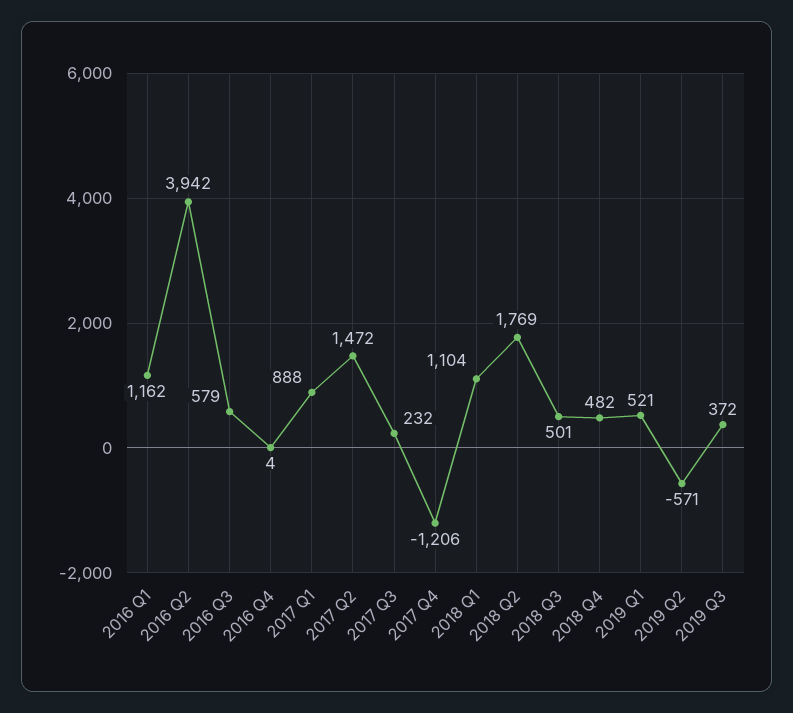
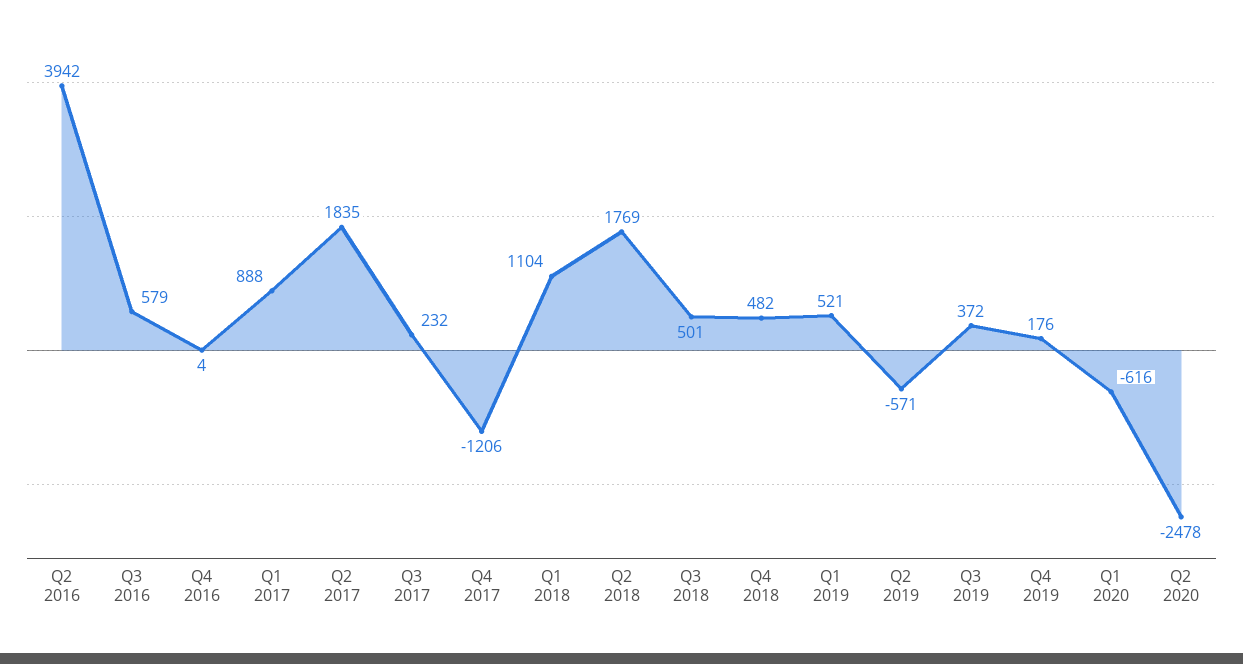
2016 Q1: 1162 -> none
2017 Q2: 1472 -> 1835
Q4 2019: none -> 176
Q1 2020: none -> -616
Q2 2020: none -> -2478

